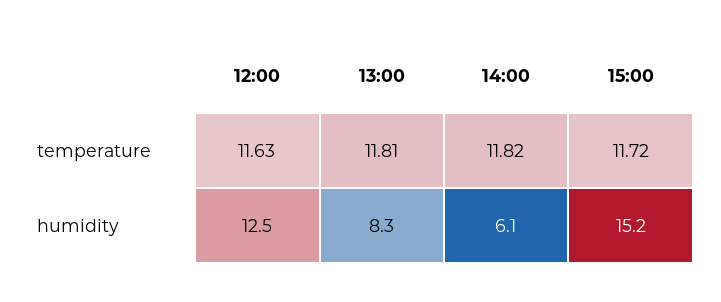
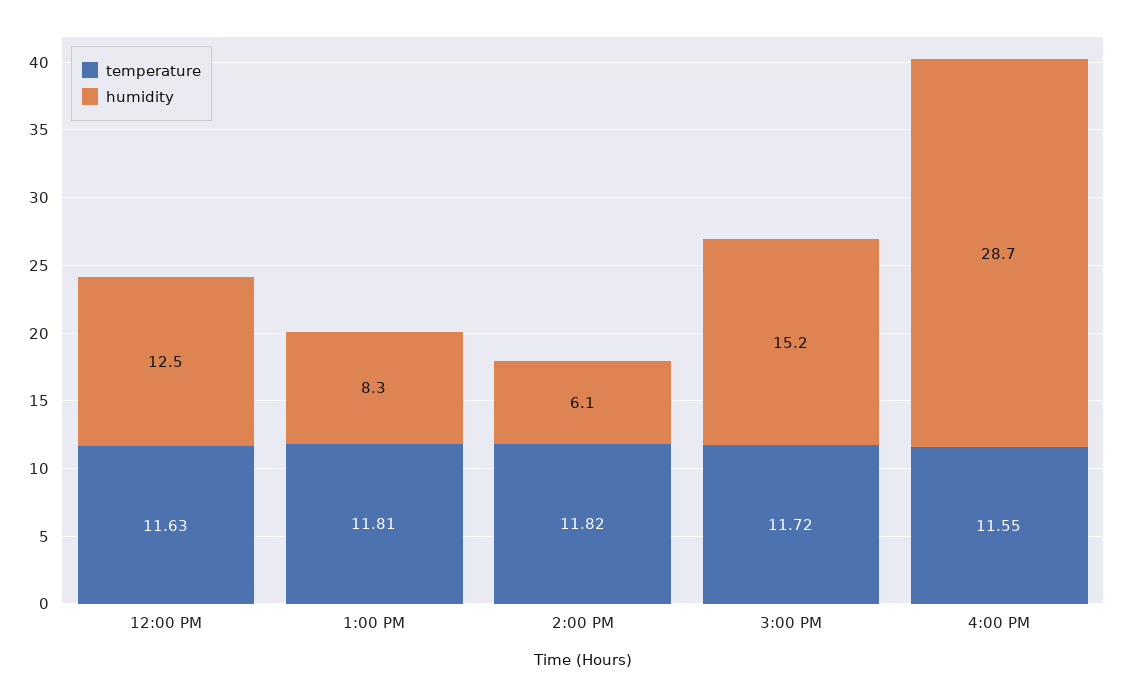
temperature, 4:00 PM: none -> 11.55
humidity, 4:00 PM: none -> 28.7

